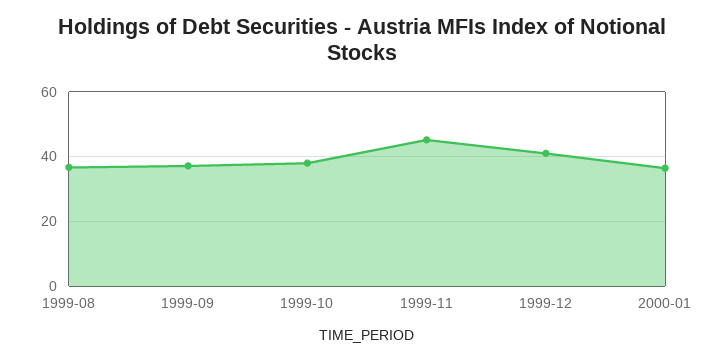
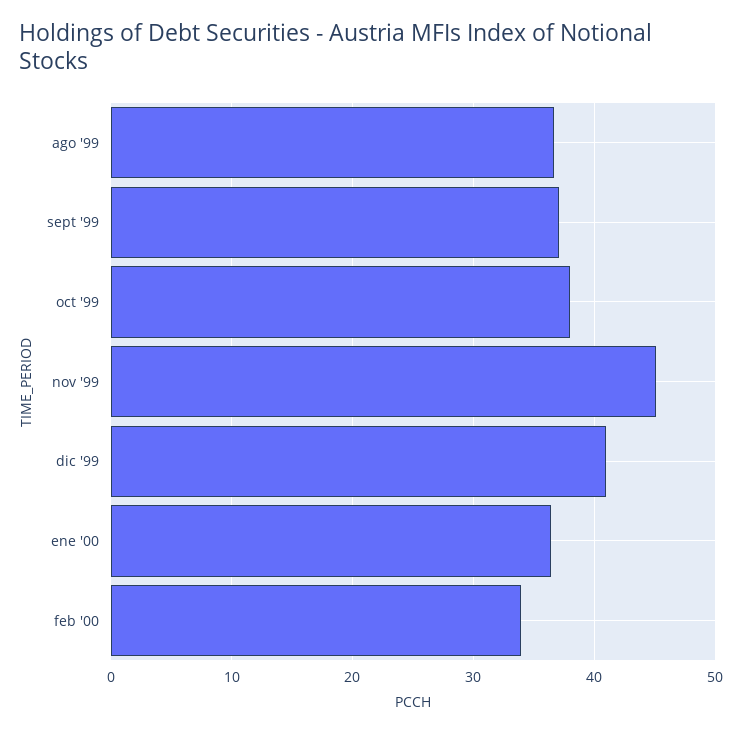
feb '00: none -> 34

